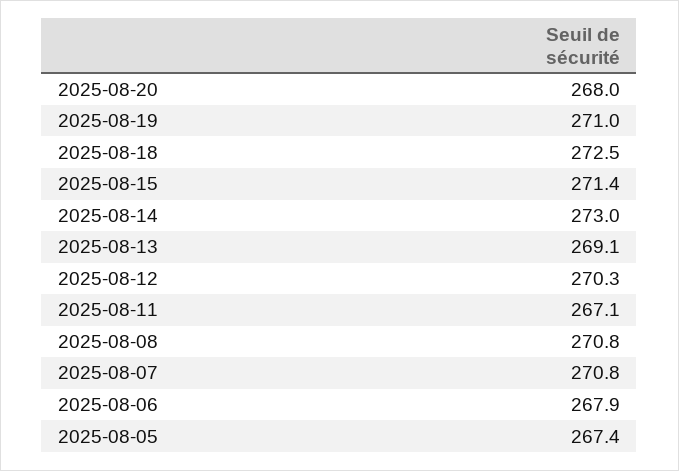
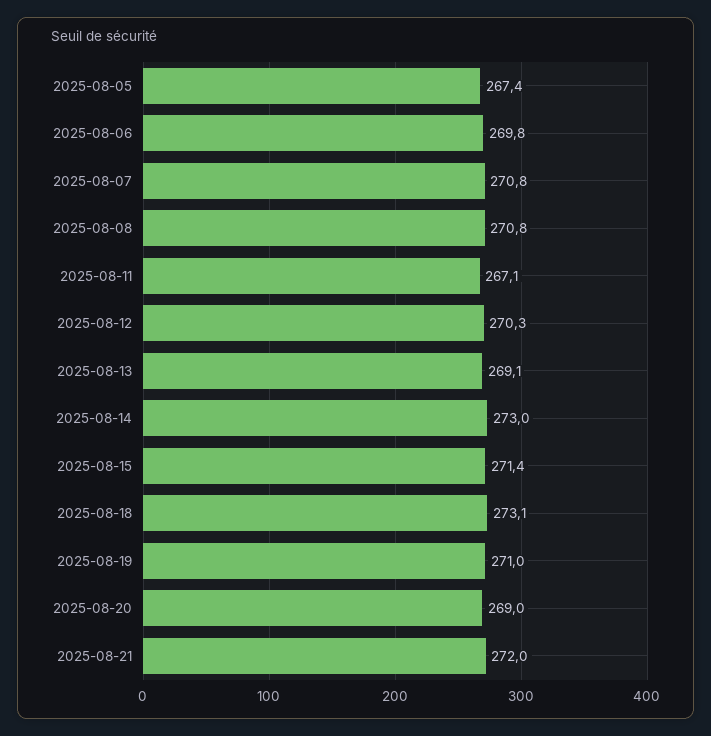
2025-08-20: 268 -> 269
2025-08-18: 272.5 -> 273.1
2025-08-06: 267.9 -> 269.8
2025-08-21: none -> 272

